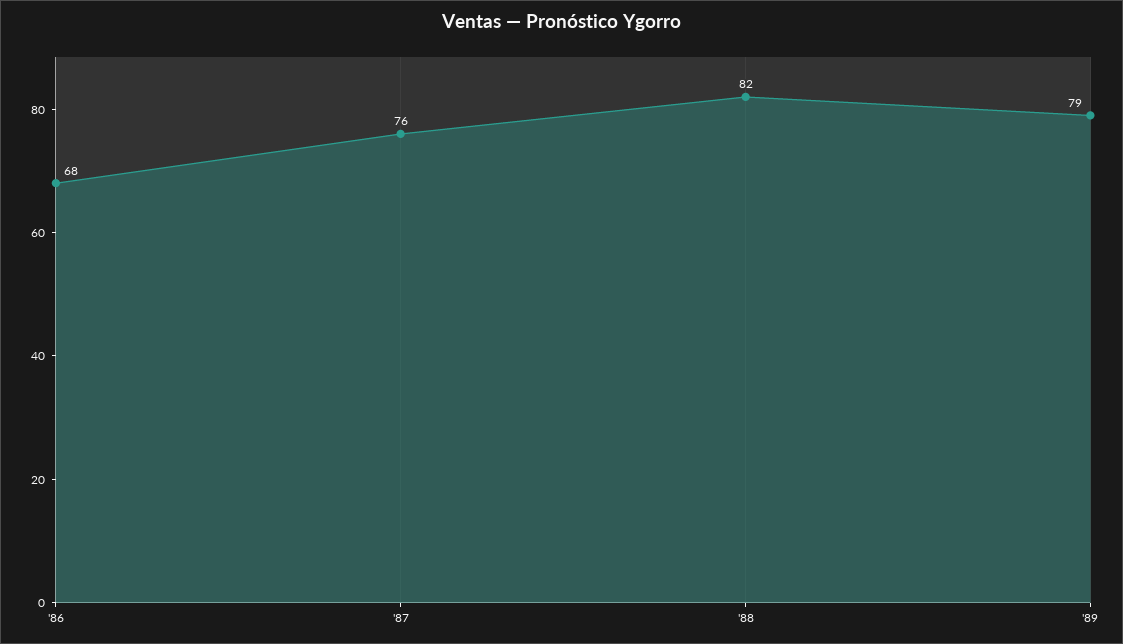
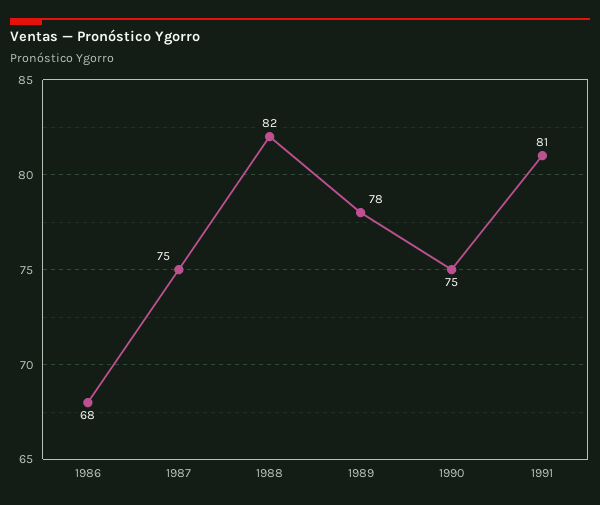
'87: 76 -> 75
'89: 79 -> 78
1990: none -> 75
1991: none -> 81

